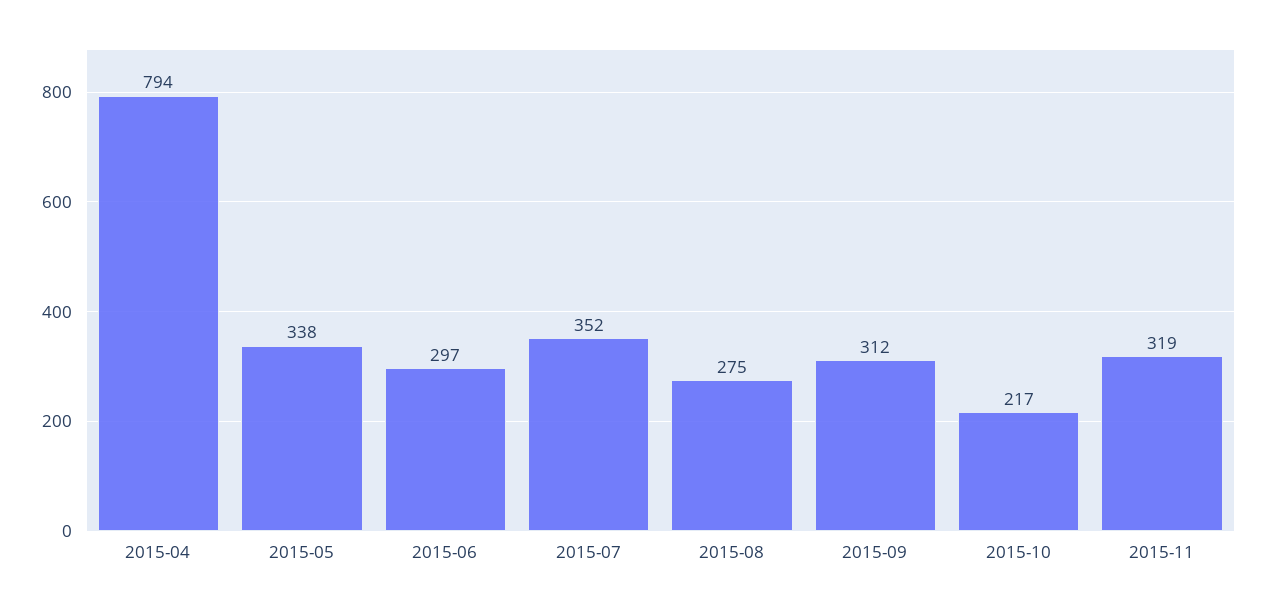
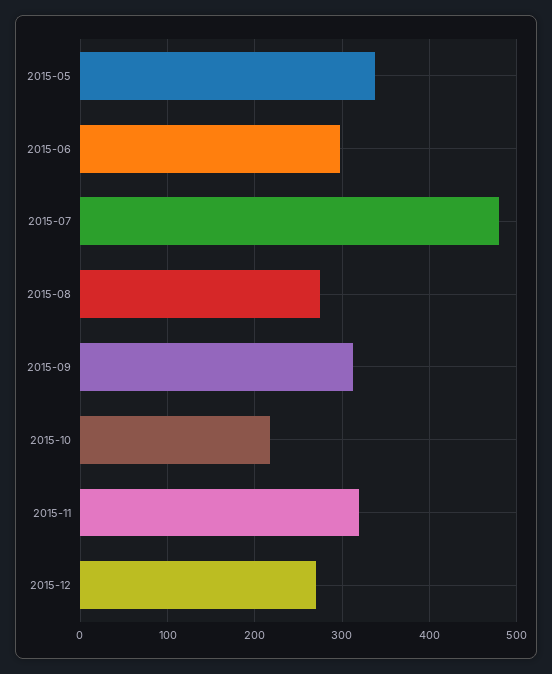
2015-04: 794 -> none
2015-07: 352 -> 480
2015-12: none -> 270

